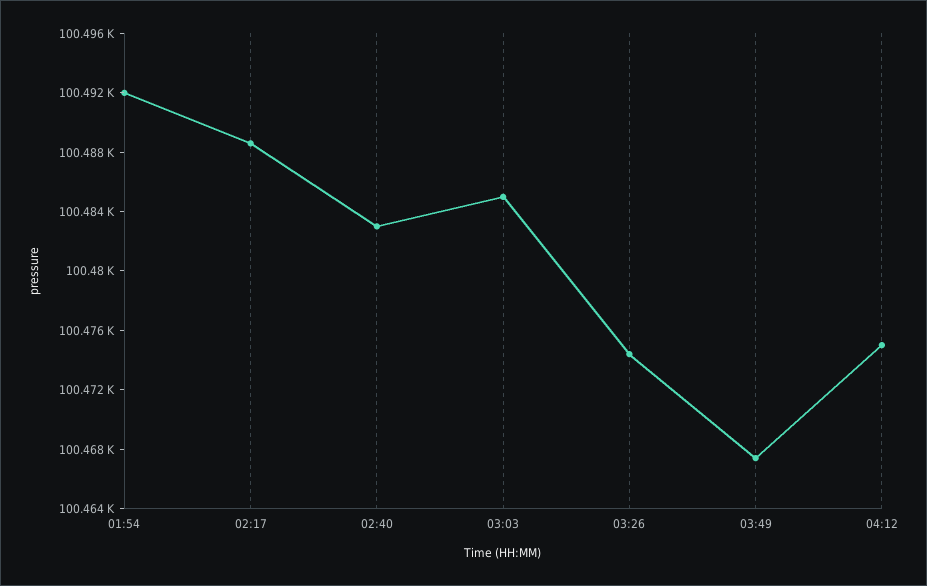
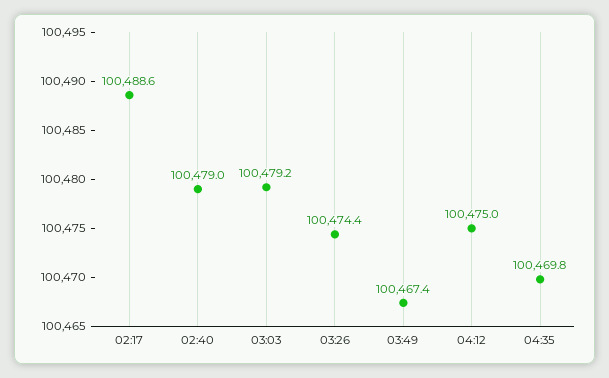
01:54: 100492 -> none
02:40: 100483 -> 100479
03:03: 100485 -> 100479.2
04:35: none -> 100469.8

